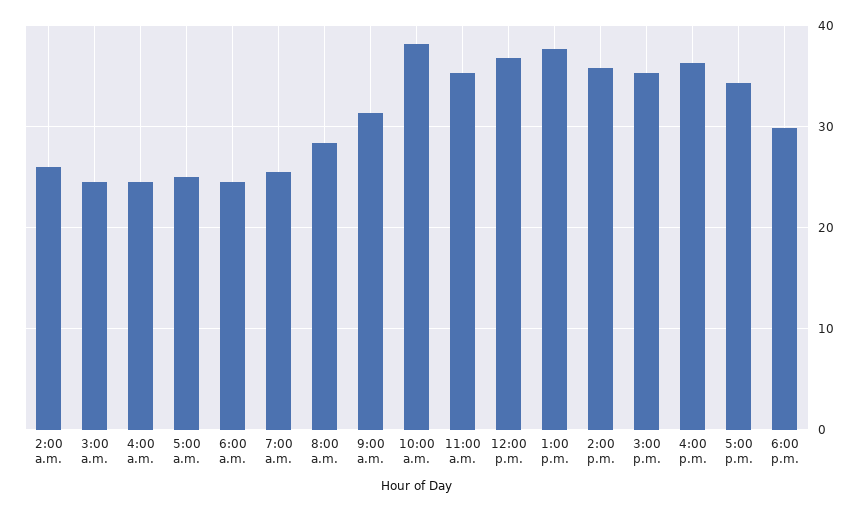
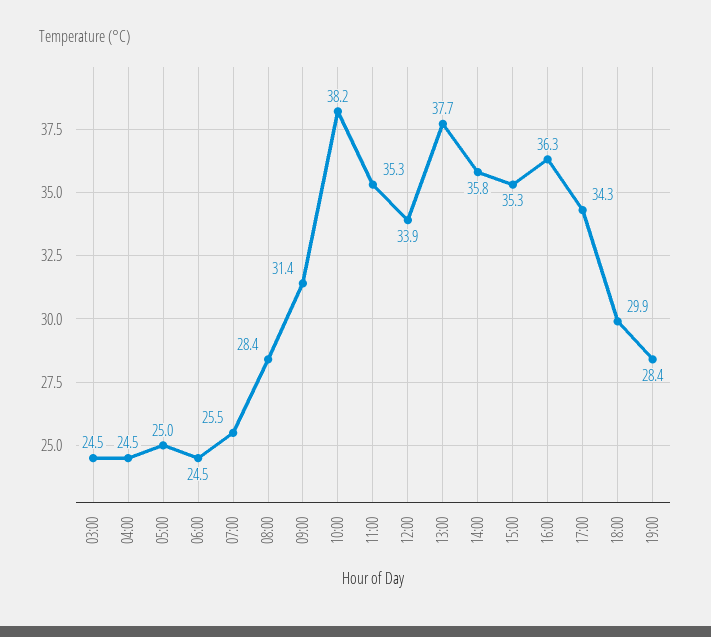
2:00 a.m.: 26 -> none
12:00 p.m.: 37 -> 33.9
19:00: none -> 28.4

